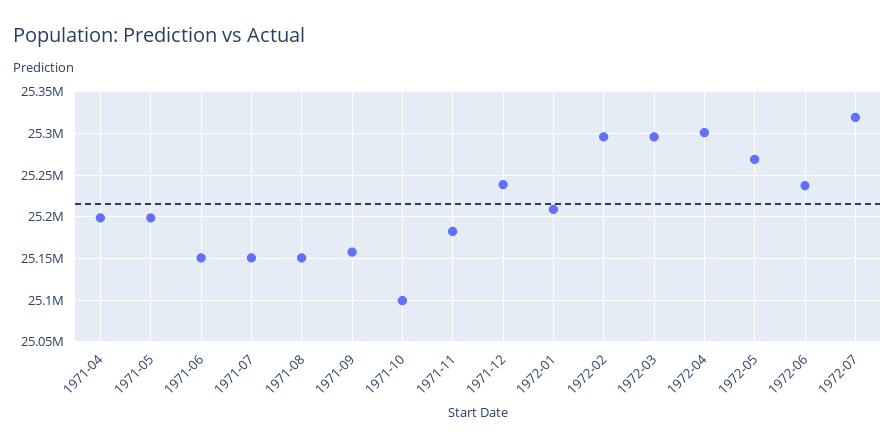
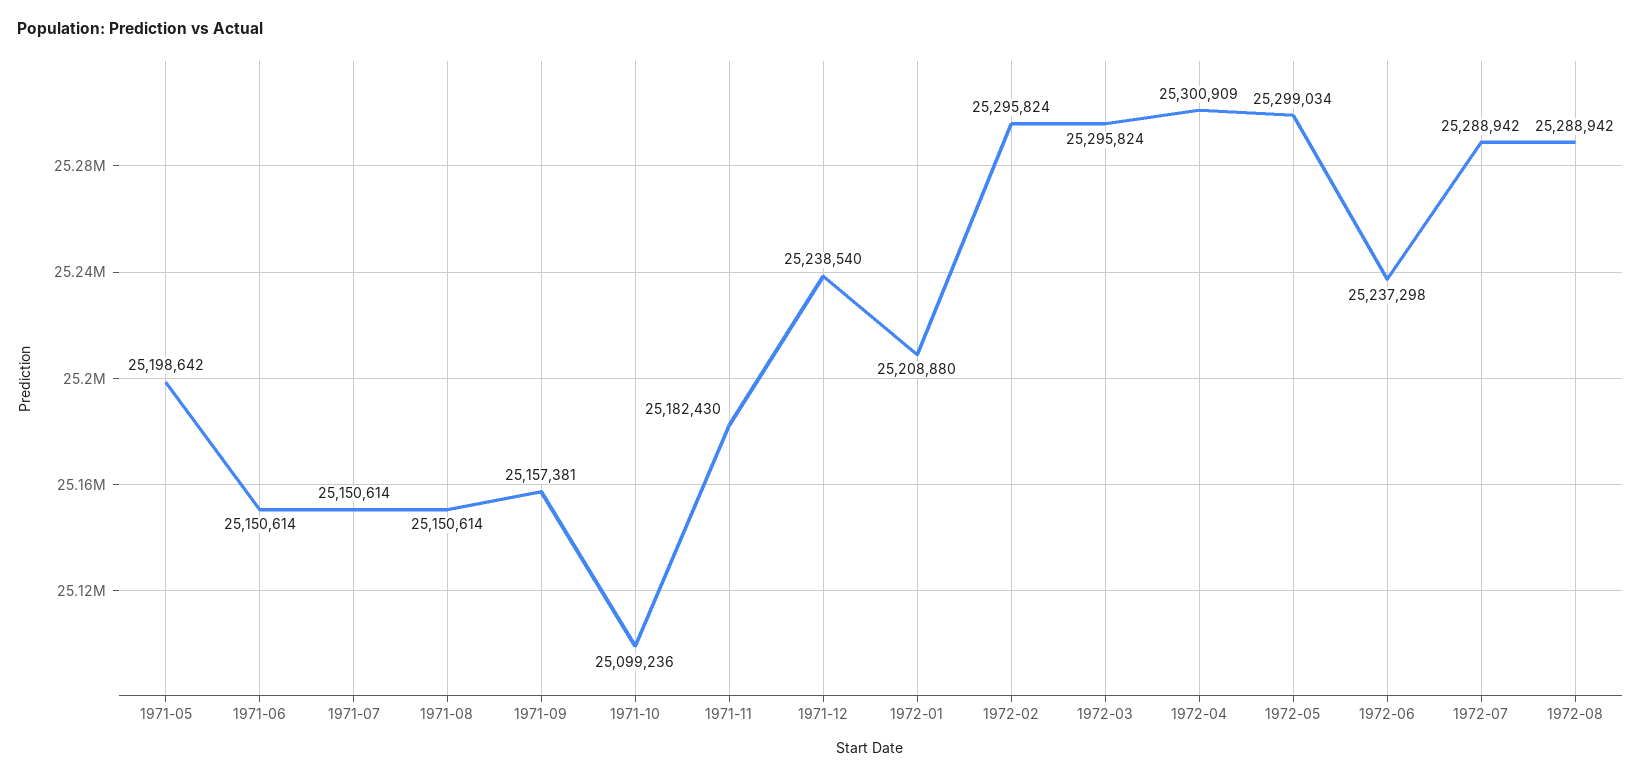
1971-04: 25200000 -> none
1972-05: 25270000 -> 25299034
1972-07: 25320000 -> 25288942
1972-08: none -> 25288942

